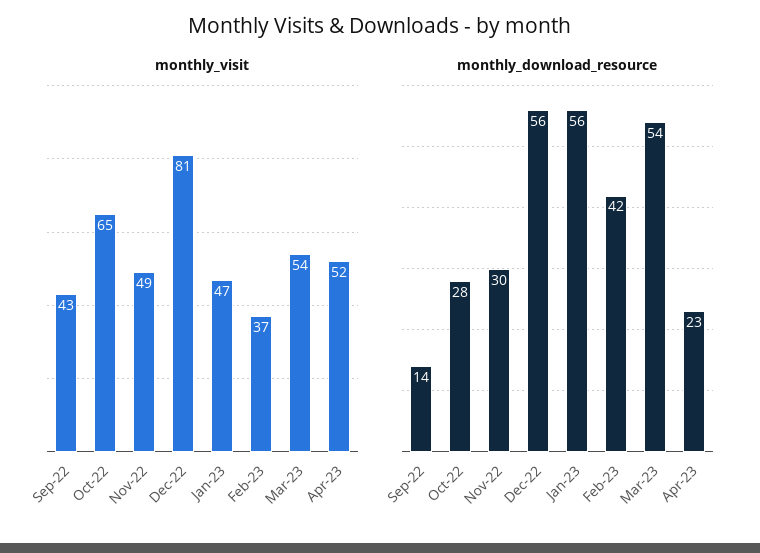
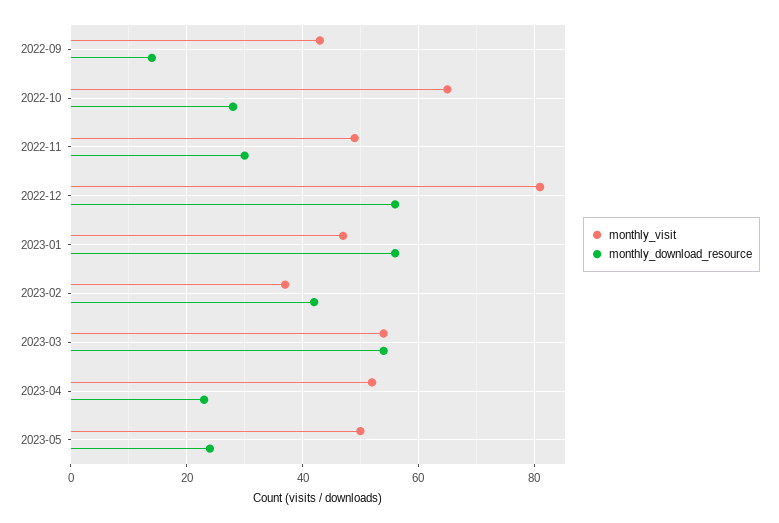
monthly_visit, 2023-05: none -> 50
monthly_download_resource, 2023-05: none -> 25

